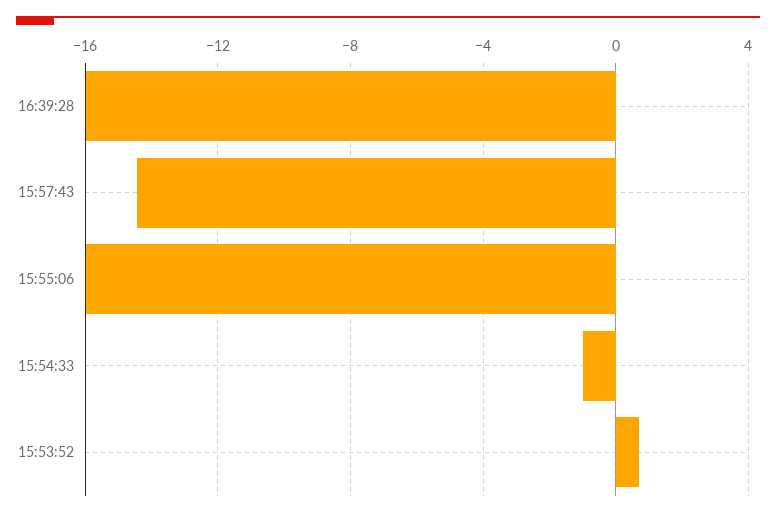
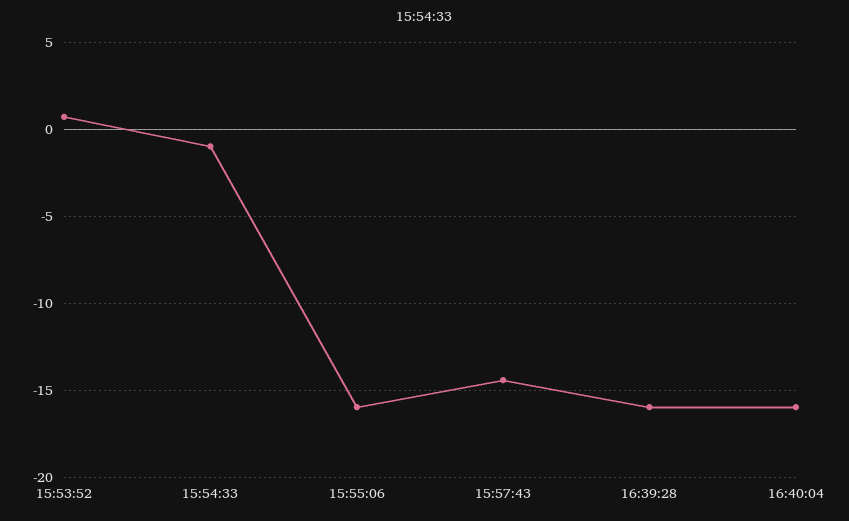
16:40:04: none -> -16

